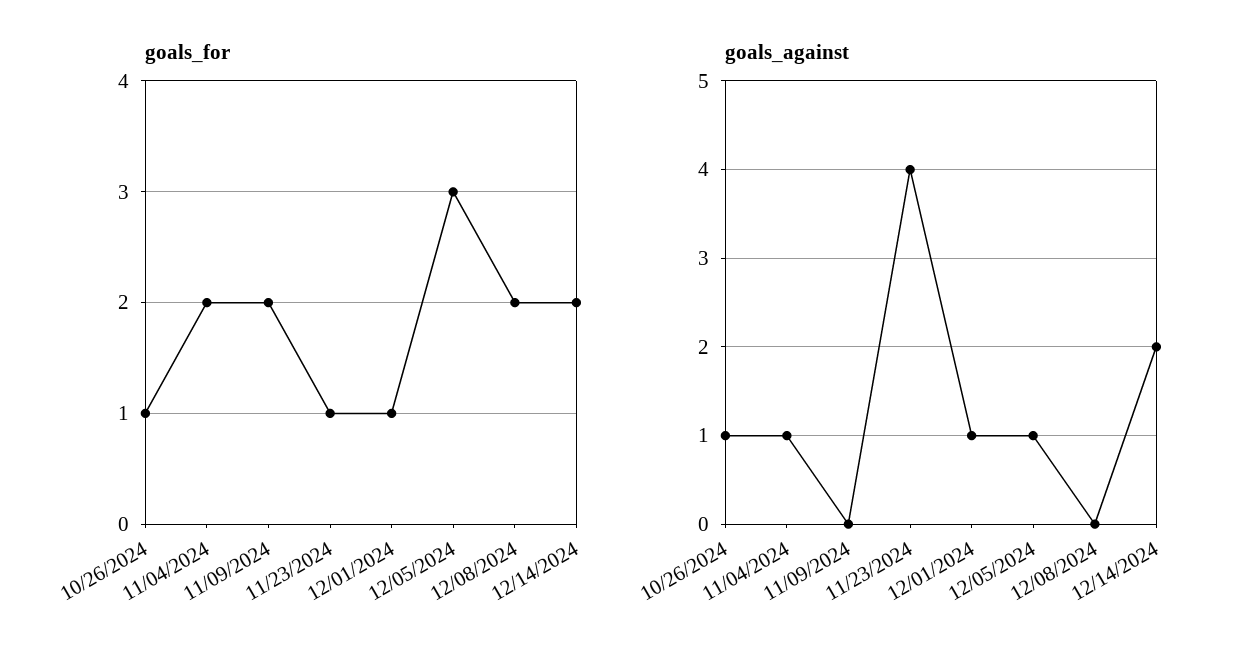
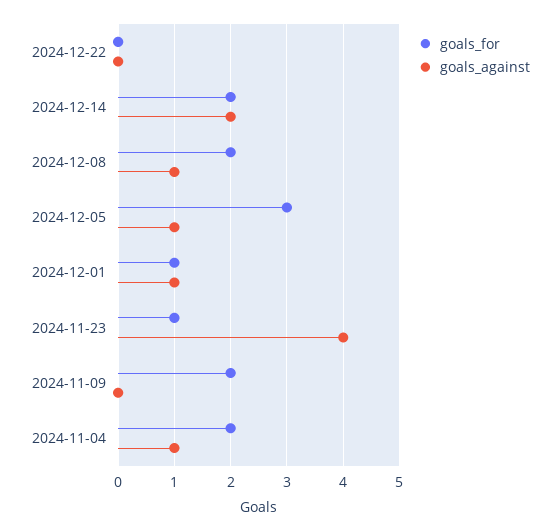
goals_for, 10/26/2024: 1 -> none
goals_against, 10/26/2024: 1 -> none
goals_against, 12/08/2024: 0 -> 1
goals_for, 2024-12-22: none -> 0
goals_against, 2024-12-22: none -> 0

